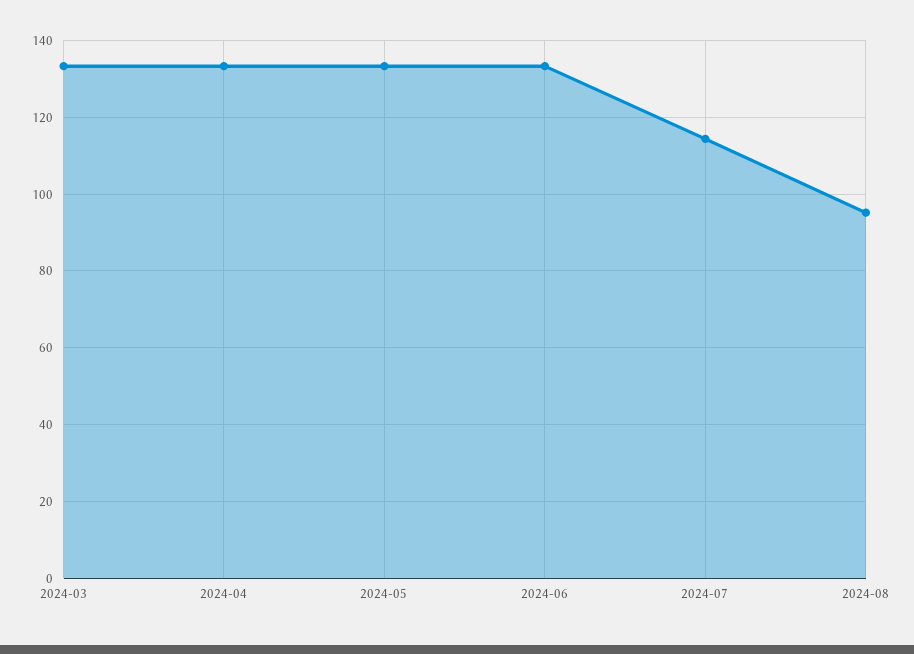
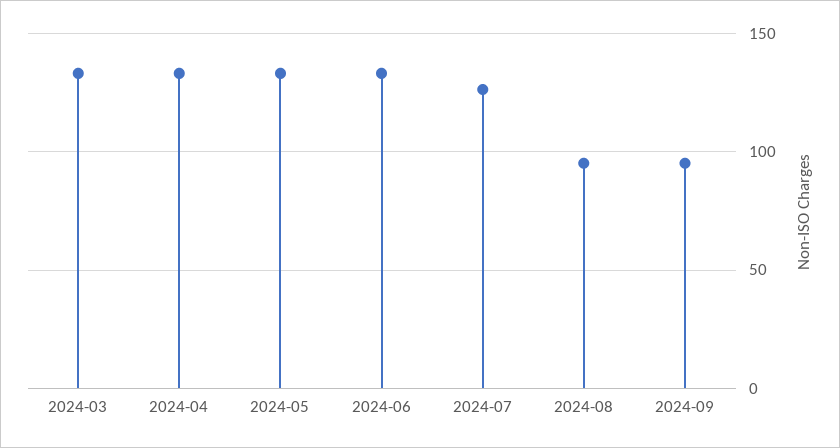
2024-07: 114 -> 125
2024-09: none -> 95

